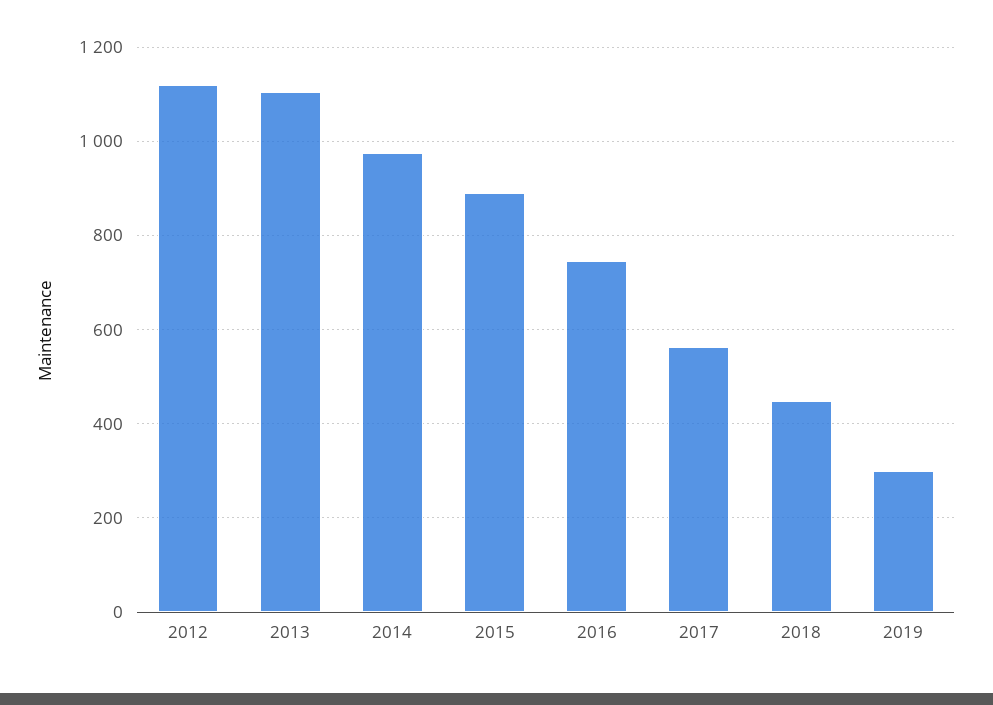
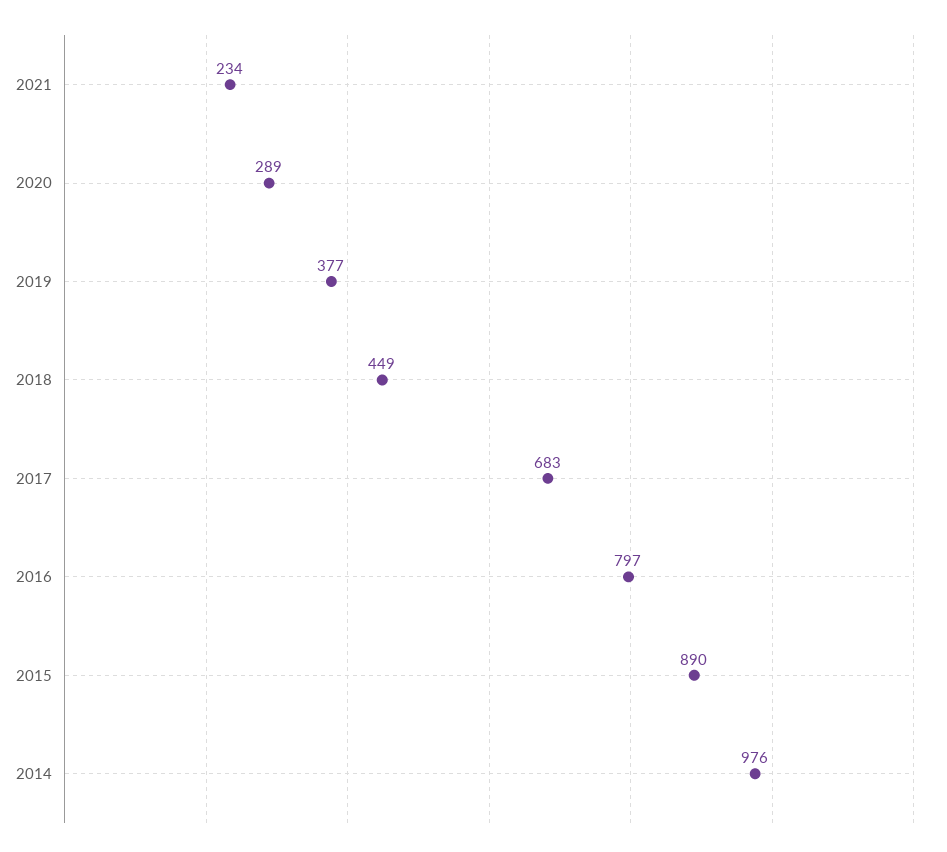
2012: 1120 -> none
2013: 1100 -> none
2016: 740 -> 797
2017: 560 -> 683
2019: 300 -> 377
2021: none -> 234
2020: none -> 289

